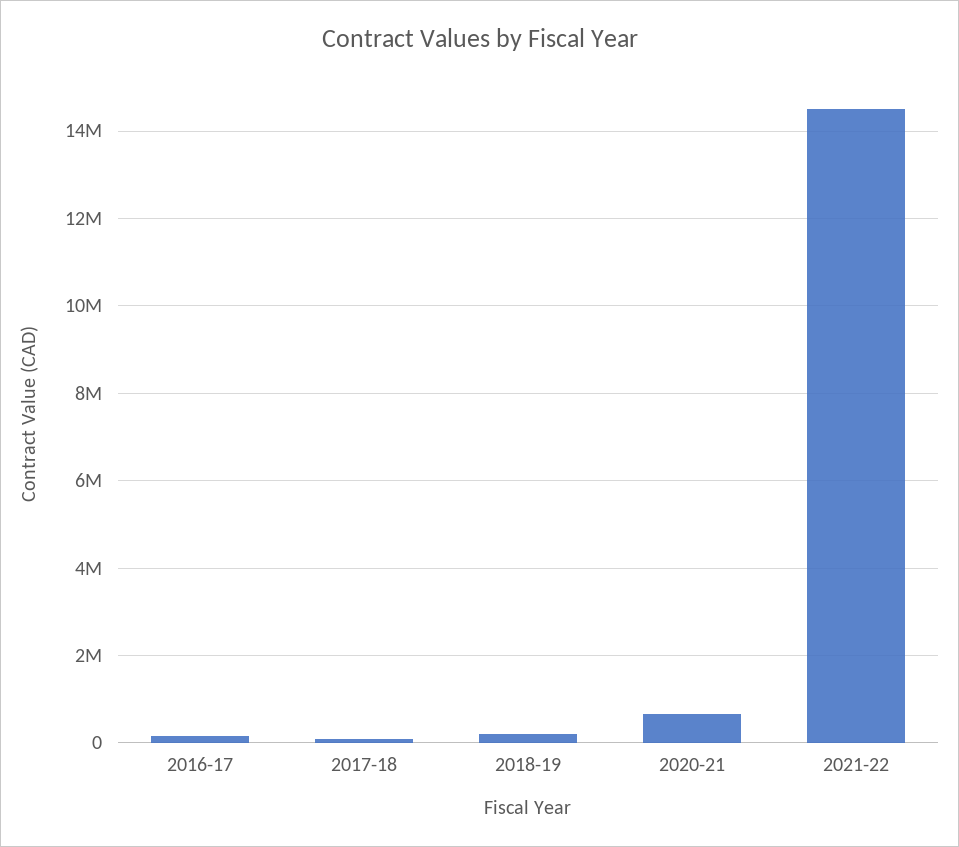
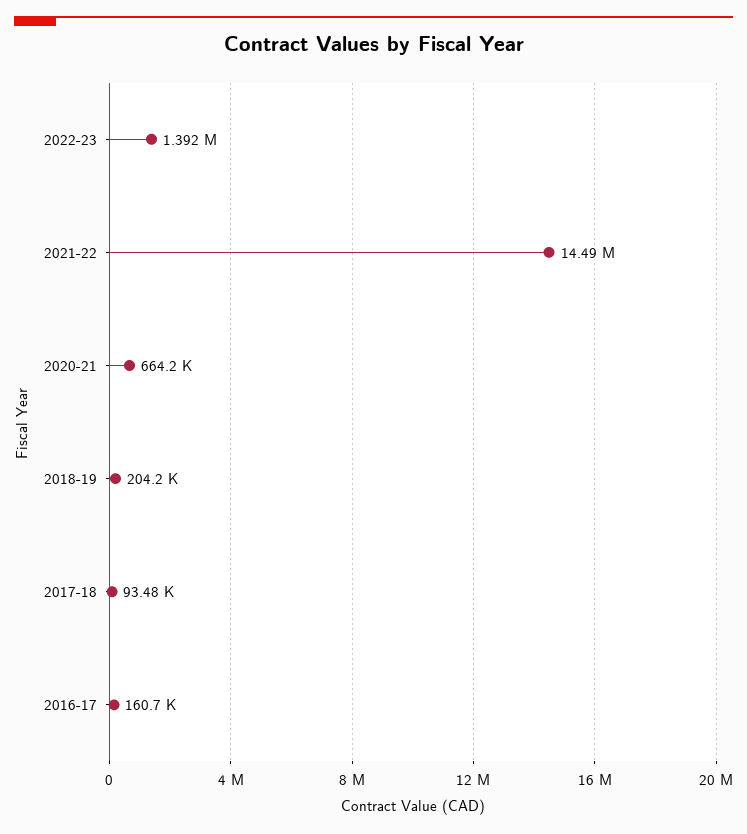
2022-23: none -> 1392000

